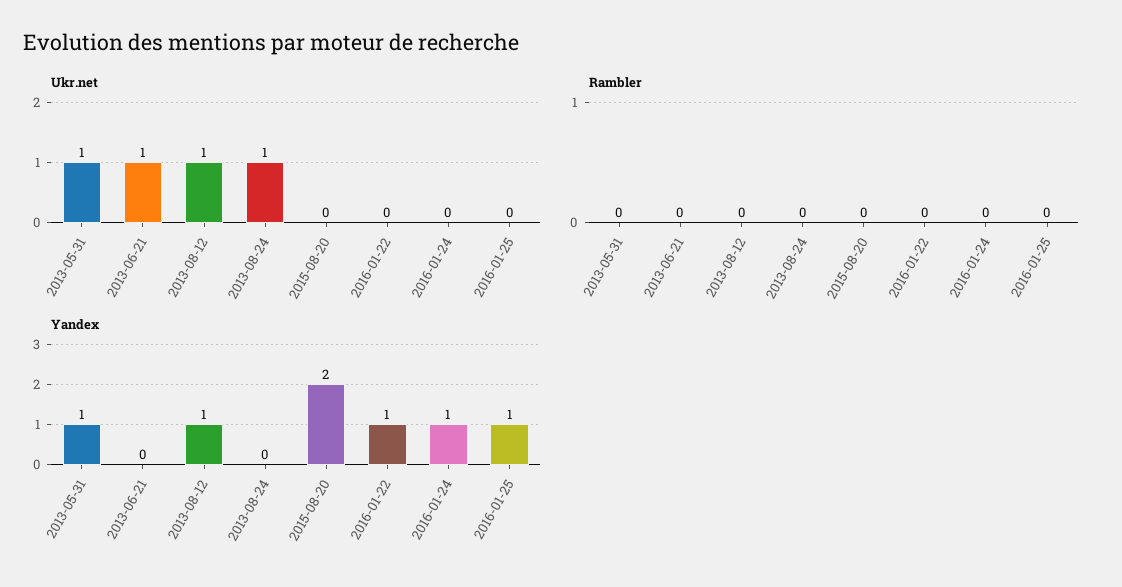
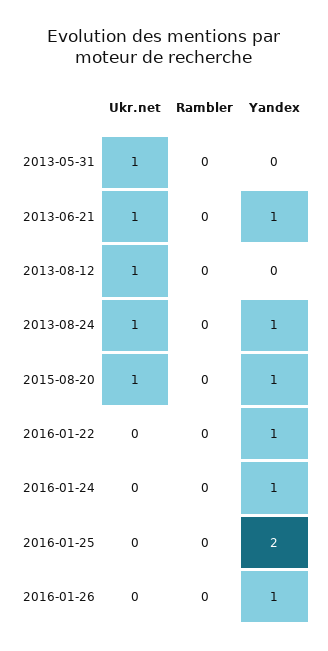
Ukr.net, 2015-08-20: 0 -> 1
Yandex, 2013-05-31: 1 -> 0
Yandex, 2013-06-21: 0 -> 1
Yandex, 2013-08-12: 1 -> 0
Yandex, 2013-08-24: 0 -> 1
Yandex, 2015-08-20: 2 -> 1
Yandex, 2016-01-25: 1 -> 2
Ukr.net, 2016-01-26: none -> 0
Rambler, 2016-01-26: none -> 0
Yandex, 2016-01-26: none -> 1

